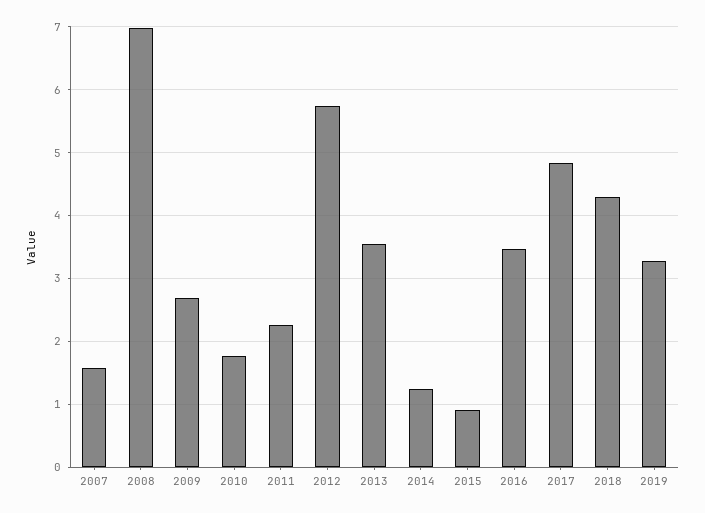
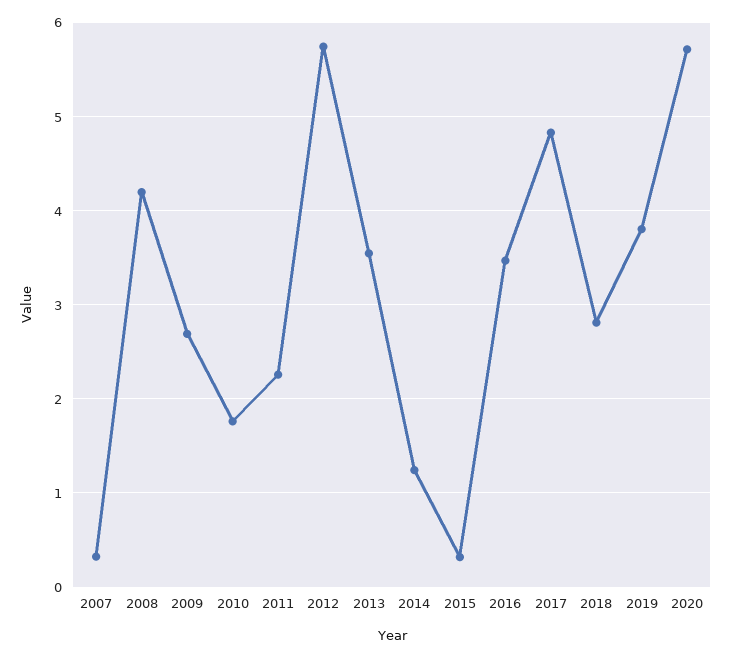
2007: 1.6 -> 0.3
2008: 7 -> 4.2
2015: 0.9 -> 0.3
2018: 4.3 -> 2.8
2019: 3.3 -> 3.8
2020: none -> 5.7

